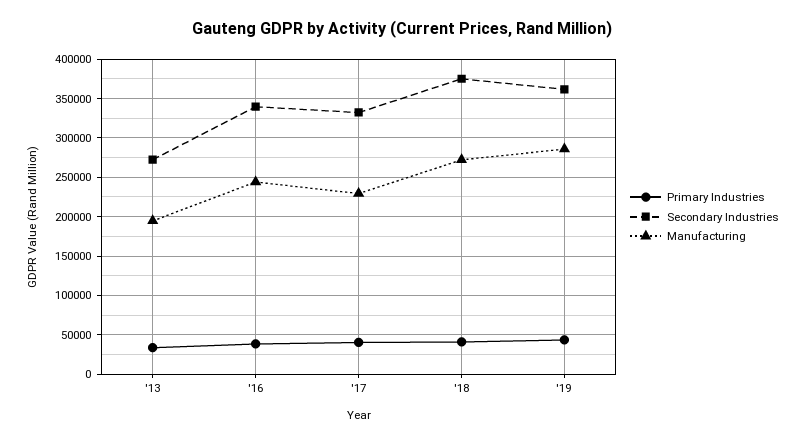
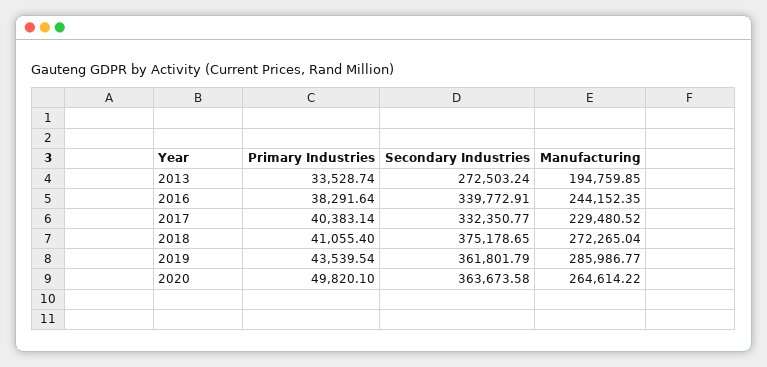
Primary Industries, 2020: none -> 49820.1
Secondary Industries, 2020: none -> 363673.58
Manufacturing, 2020: none -> 264614.22

